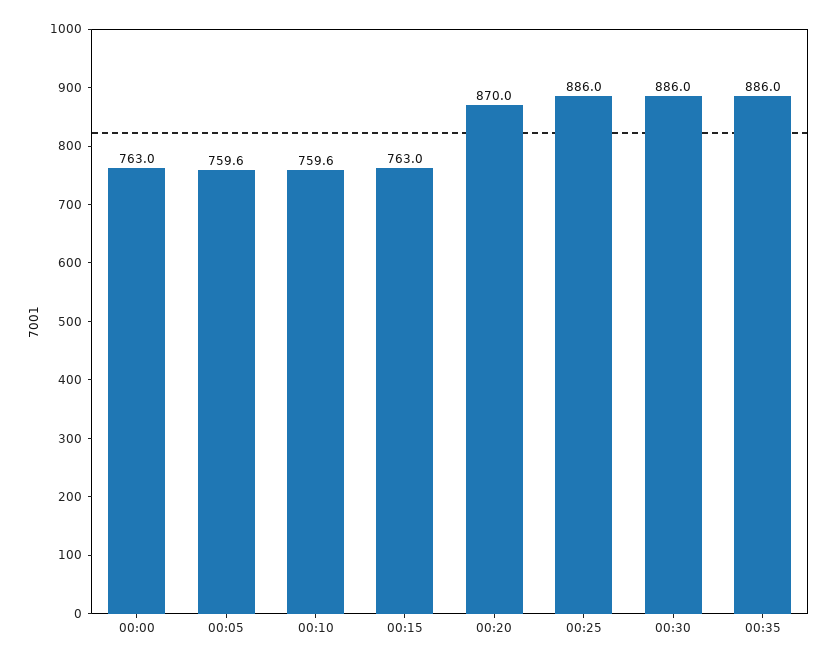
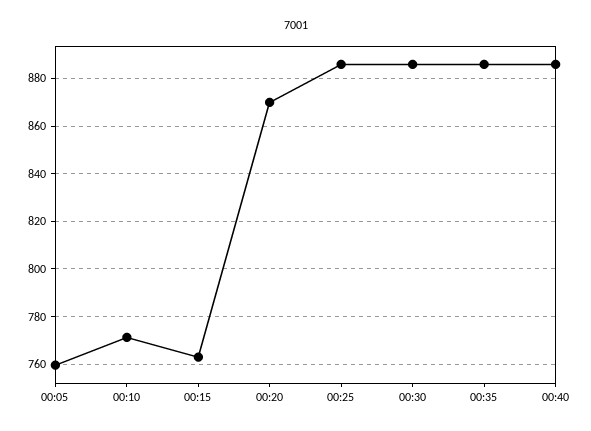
00:00: 763 -> none
00:10: 759.6 -> 770
00:40: none -> 885

